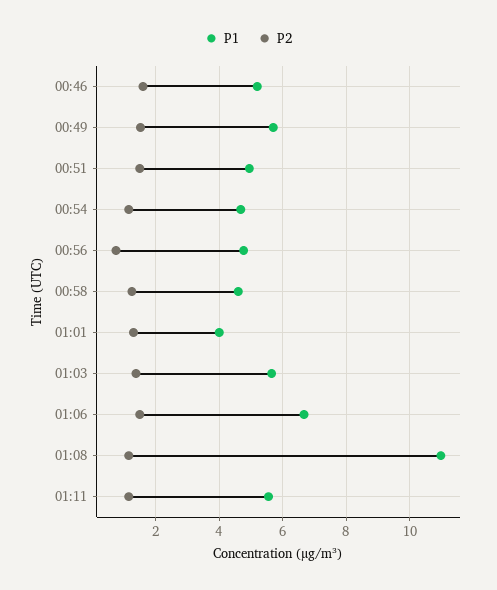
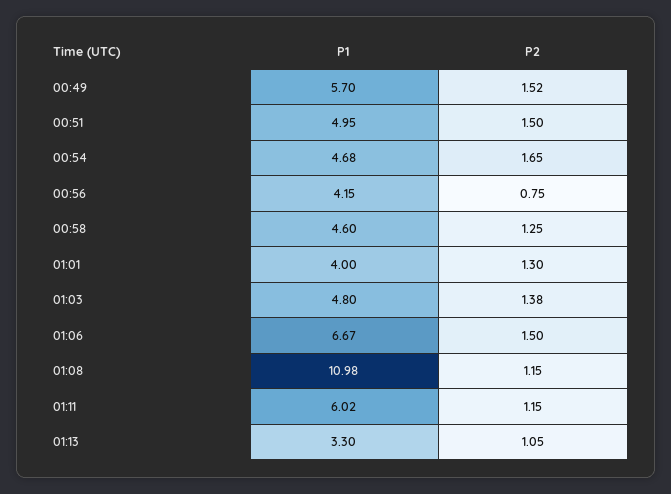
P1, 00:46: 5.2 -> none
P2, 00:46: 1.6 -> none
P2, 00:54: 1.2 -> 1.65
P1, 00:56: 4.8 -> 4.15
P1, 01:03: 5.6 -> 4.8
P1, 01:11: 5.6 -> 6.02
P1, 01:13: none -> 3.3
P2, 01:13: none -> 1.05

